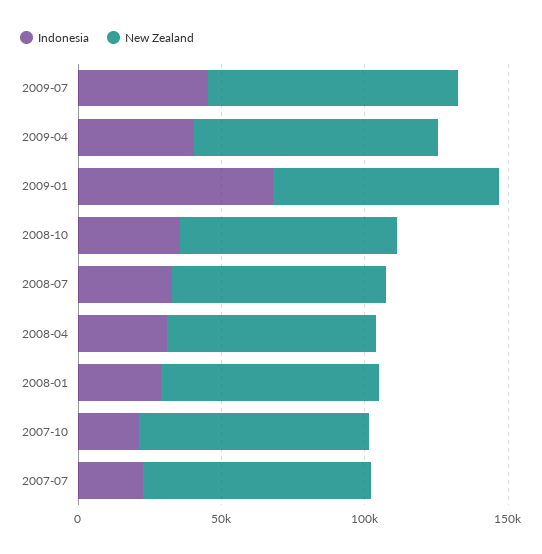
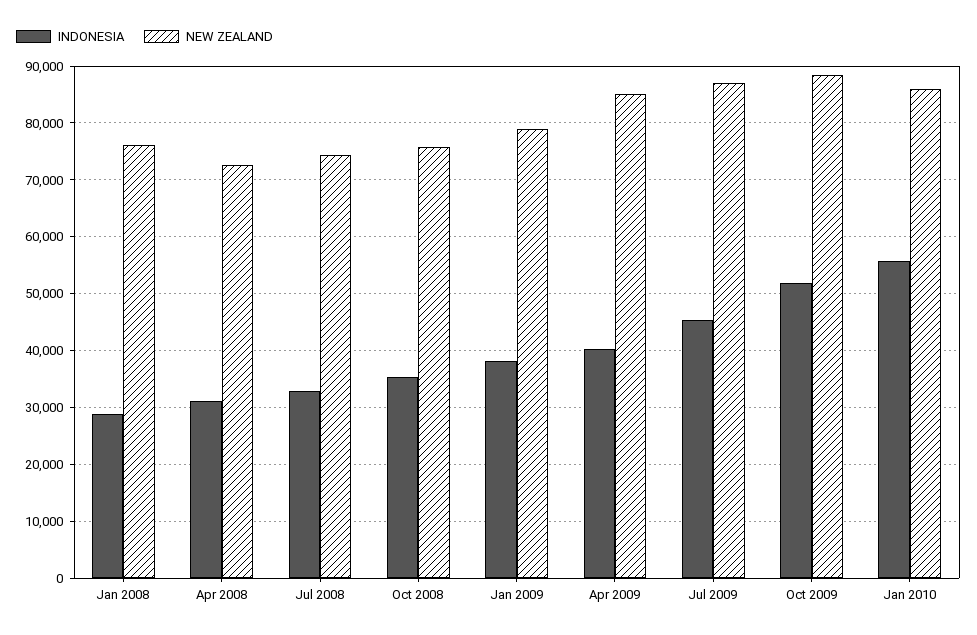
Indonesia, 2009-01: 70000 -> 38000
Indonesia, 2007-10: 20000 -> none
New Zealand, 2007-10: 80000 -> none
Indonesia, 2007-07: 20000 -> none
New Zealand, 2007-07: 80000 -> none
Indonesia, Oct 2009: none -> 52000
New Zealand, Oct 2009: none -> 88000
Indonesia, Jan 2010: none -> 56000
New Zealand, Jan 2010: none -> 86000

